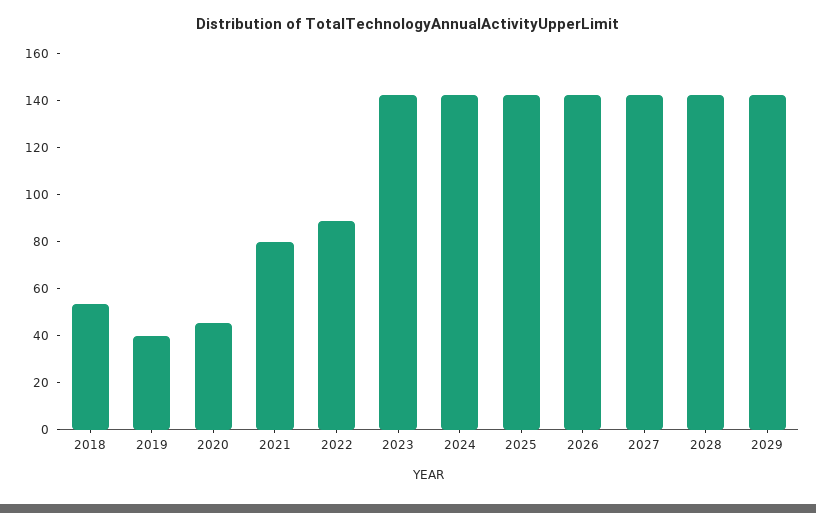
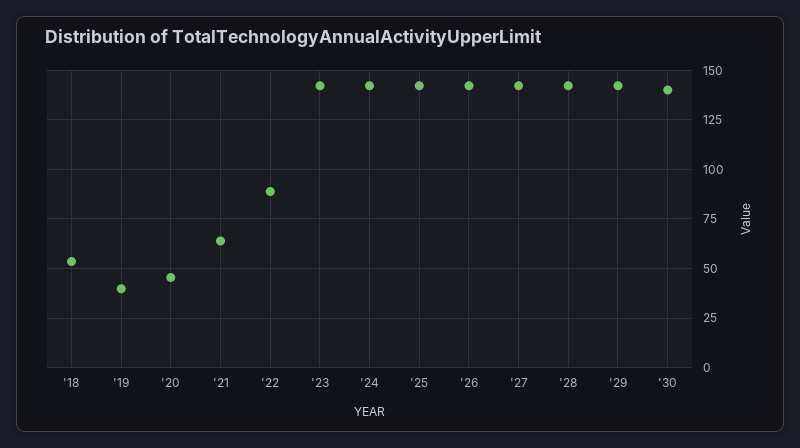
2021: 80 -> 65
'30: none -> 140

